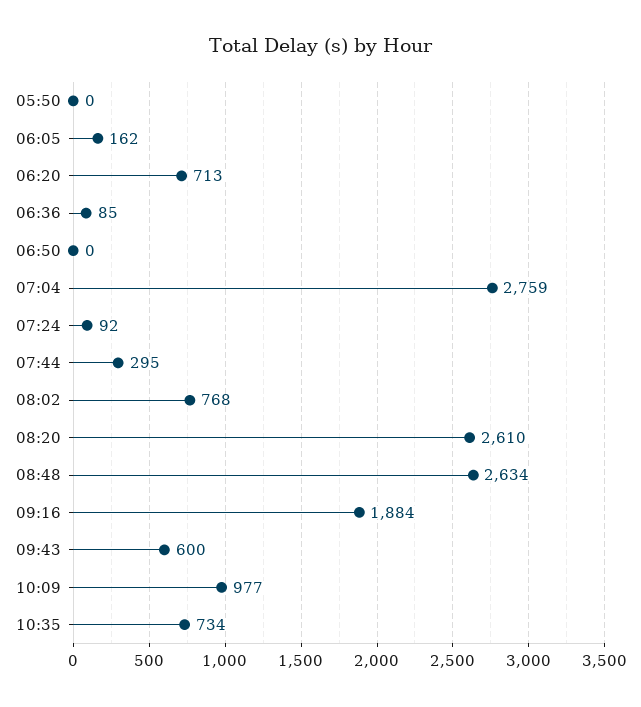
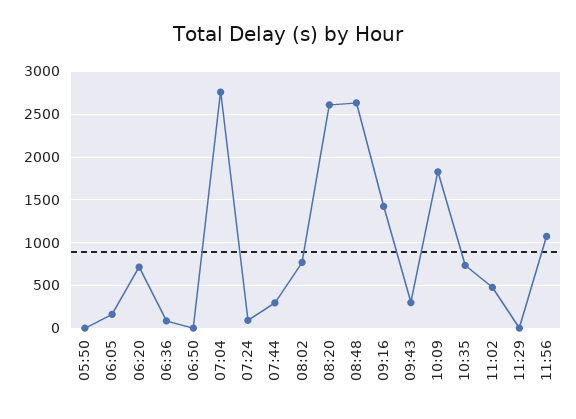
09:16: 1884 -> 1400
09:43: 600 -> 300
10:09: 977 -> 1800
11:02: none -> 500
11:29: none -> 0
11:56: none -> 1100

